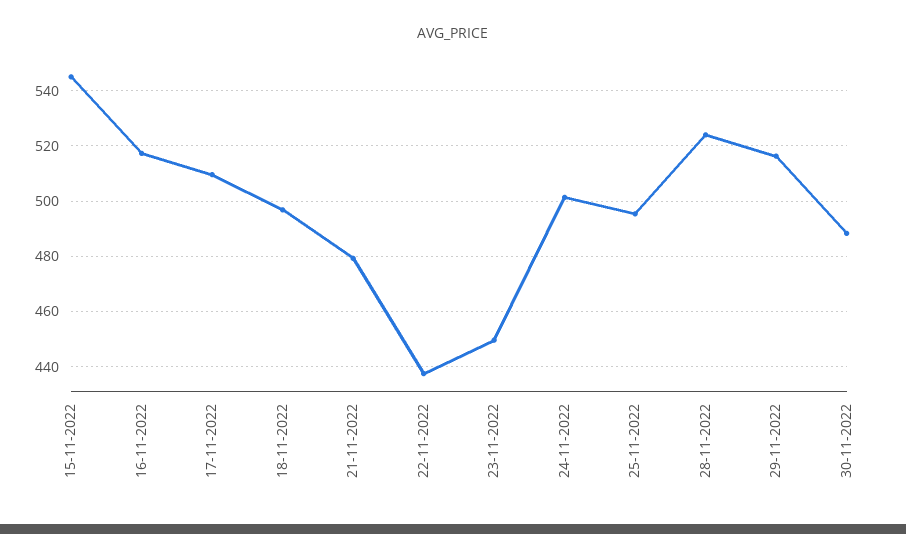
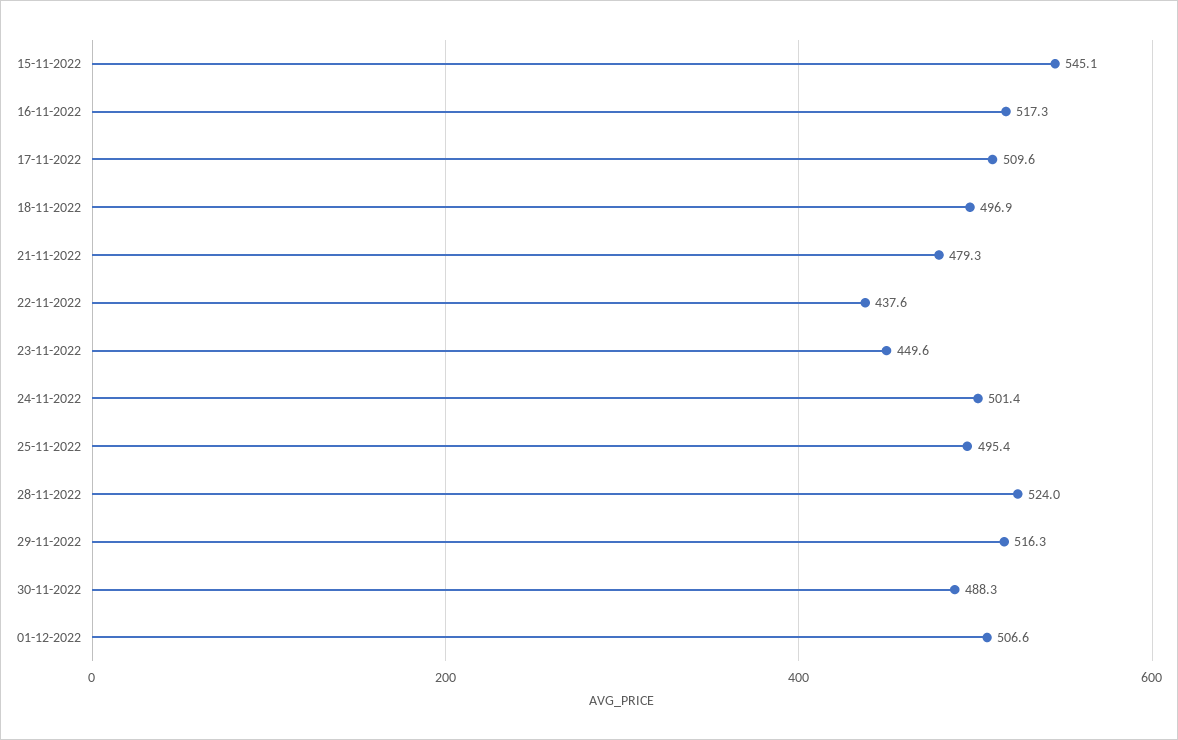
01-12-2022: none -> 506.6

